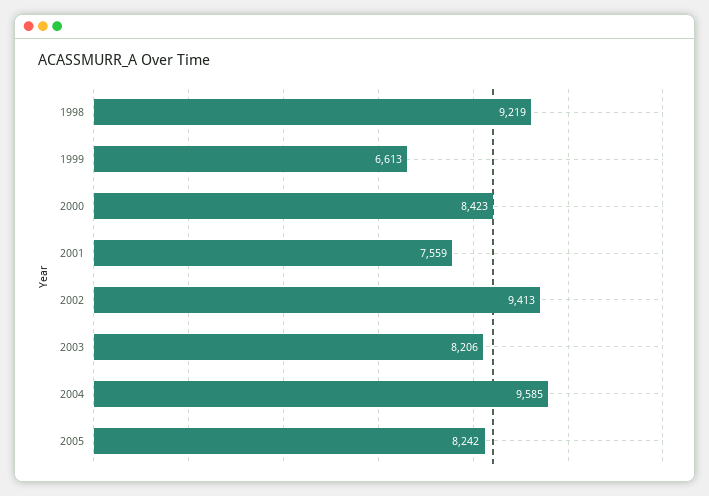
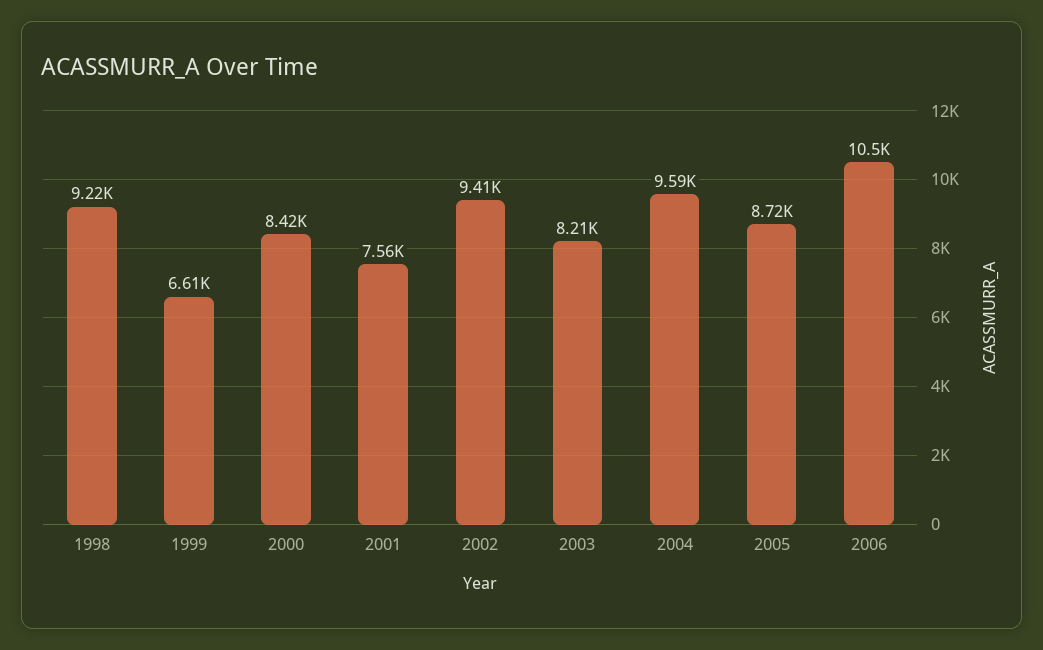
2005: 8242 -> 8720
2006: none -> 10500

